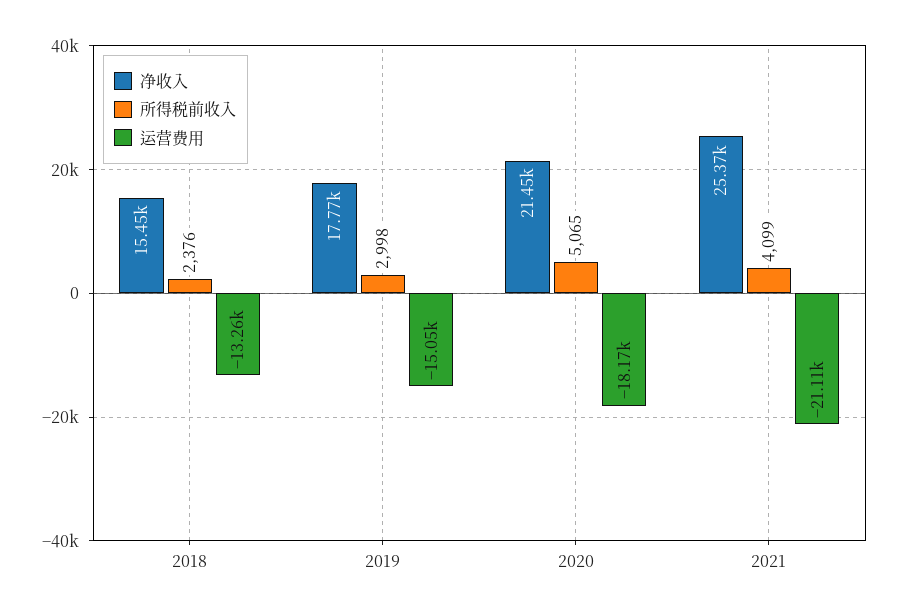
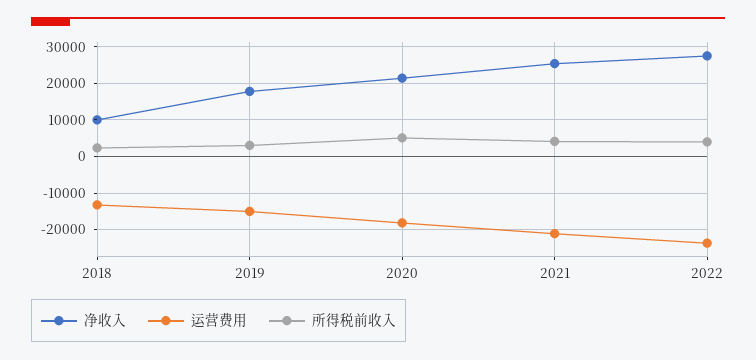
净收入, 2018: 15450 -> 10000
净收入, 2022: none -> 28000
运营费用, 2022: none -> -24000
所得税前收入, 2022: none -> 4000

